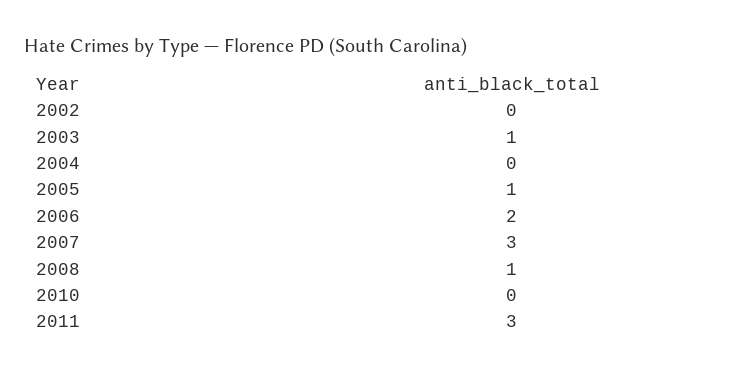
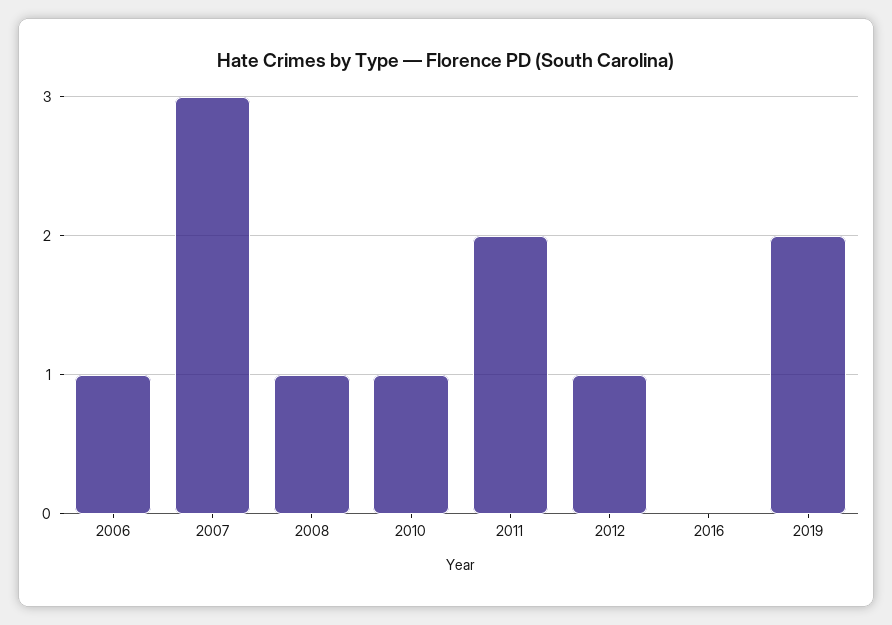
2002: 0 -> none
2003: 1 -> none
2004: 0 -> none
2005: 1 -> none
2006: 2 -> 1
2010: 0 -> 1
2011: 3 -> 2
2012: none -> 1
2016: none -> 0
2019: none -> 2

